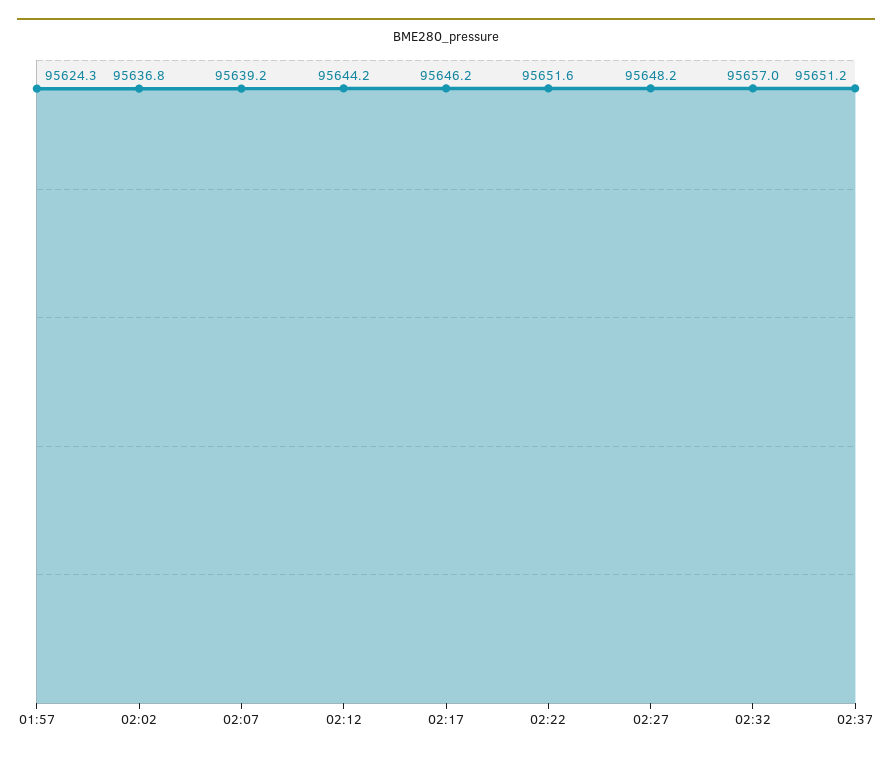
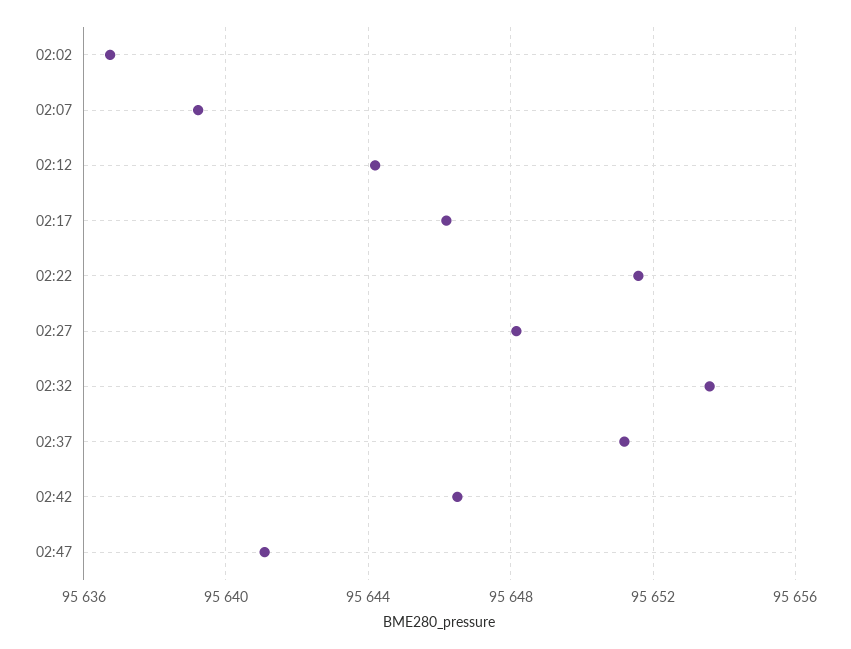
01:57: 95624.3 -> none
02:32: 95657 -> 95653.5
02:42: none -> 95646.5
02:47: none -> 95641

